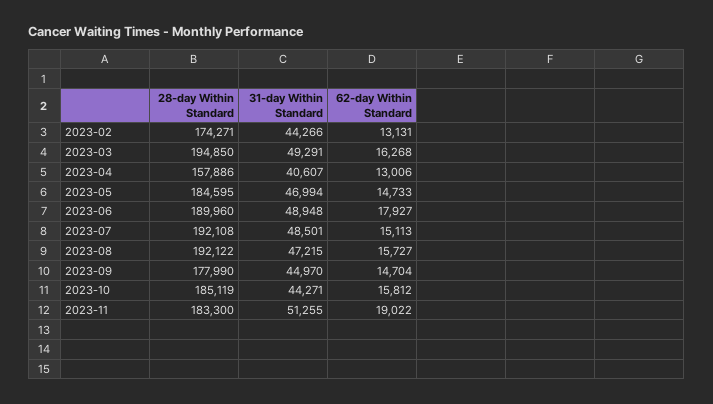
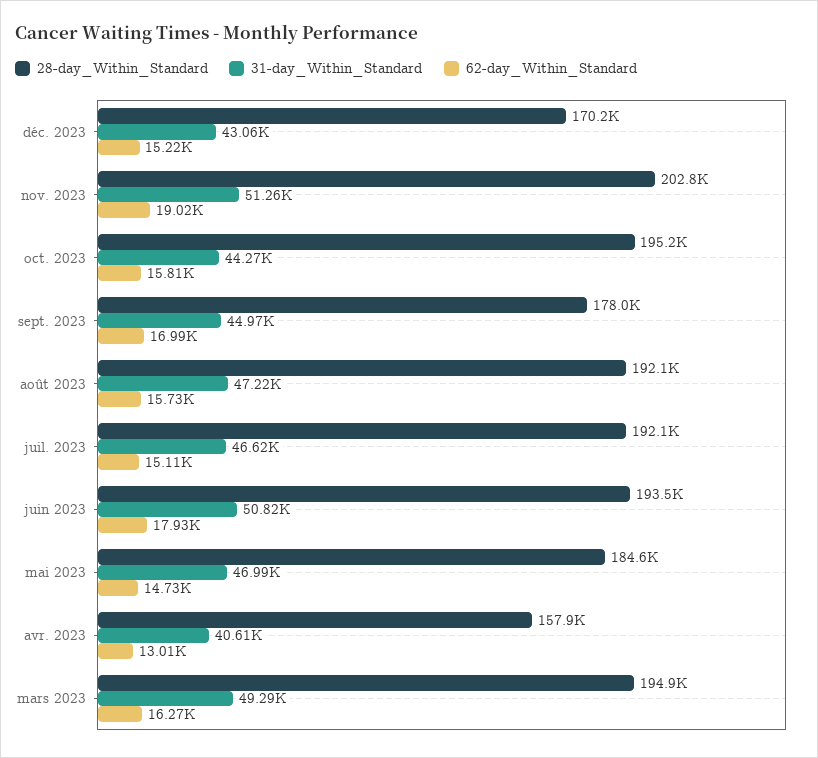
28-day Within Standard, 2023-02: 174271 -> none
31-day Within Standard, 2023-02: 44266 -> none
62-day Within Standard, 2023-02: 13131 -> none
28-day Within Standard, 2023-06: 189960 -> 193500
31-day Within Standard, 2023-06: 48948 -> 50820
31-day Within Standard, 2023-07: 48501 -> 46620
62-day Within Standard, 2023-09: 14704 -> 16990
28-day Within Standard, 2023-10: 185119 -> 195200
28-day Within Standard, 2023-11: 183300 -> 202800
28-day Within Standard, déc. 2023: none -> 170200
31-day Within Standard, déc. 2023: none -> 43060
62-day Within Standard, déc. 2023: none -> 15220

